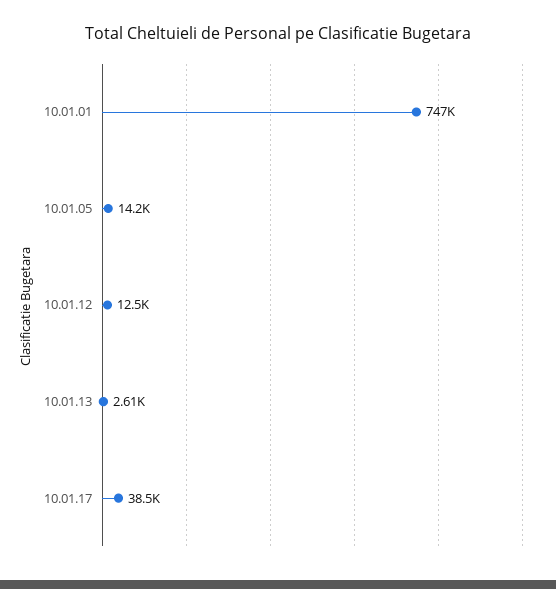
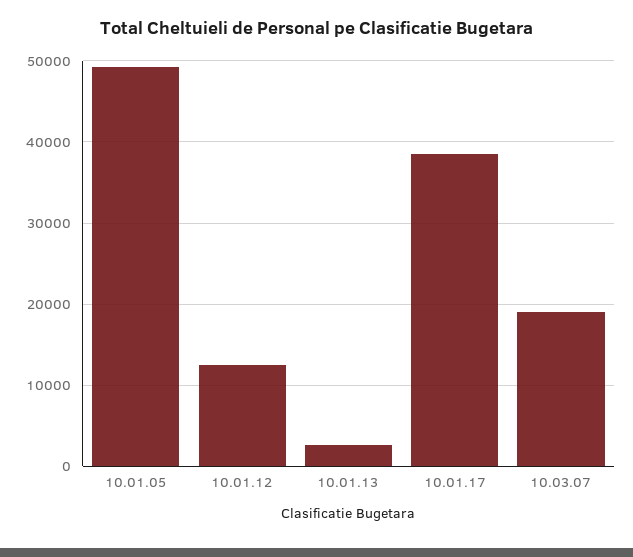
10.01.01: 747000 -> none
10.01.05: 14200 -> 49000
10.03.07: none -> 19000

